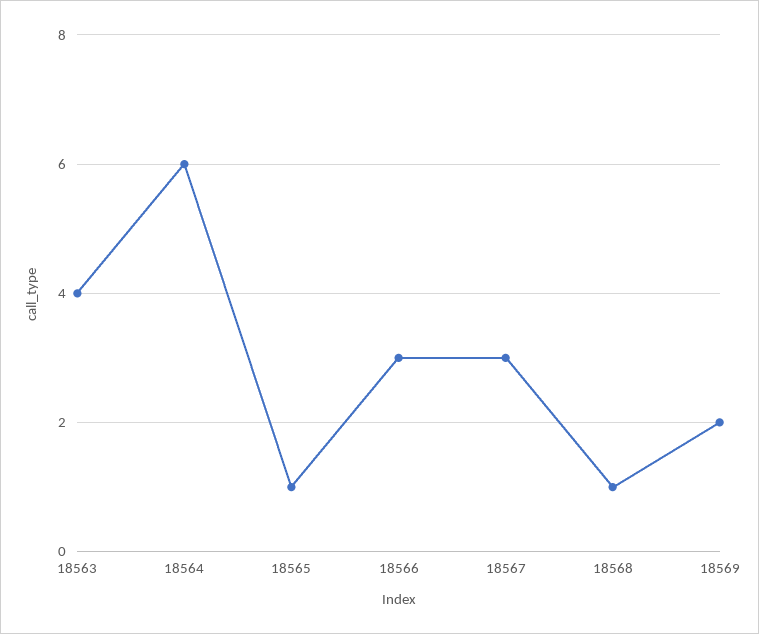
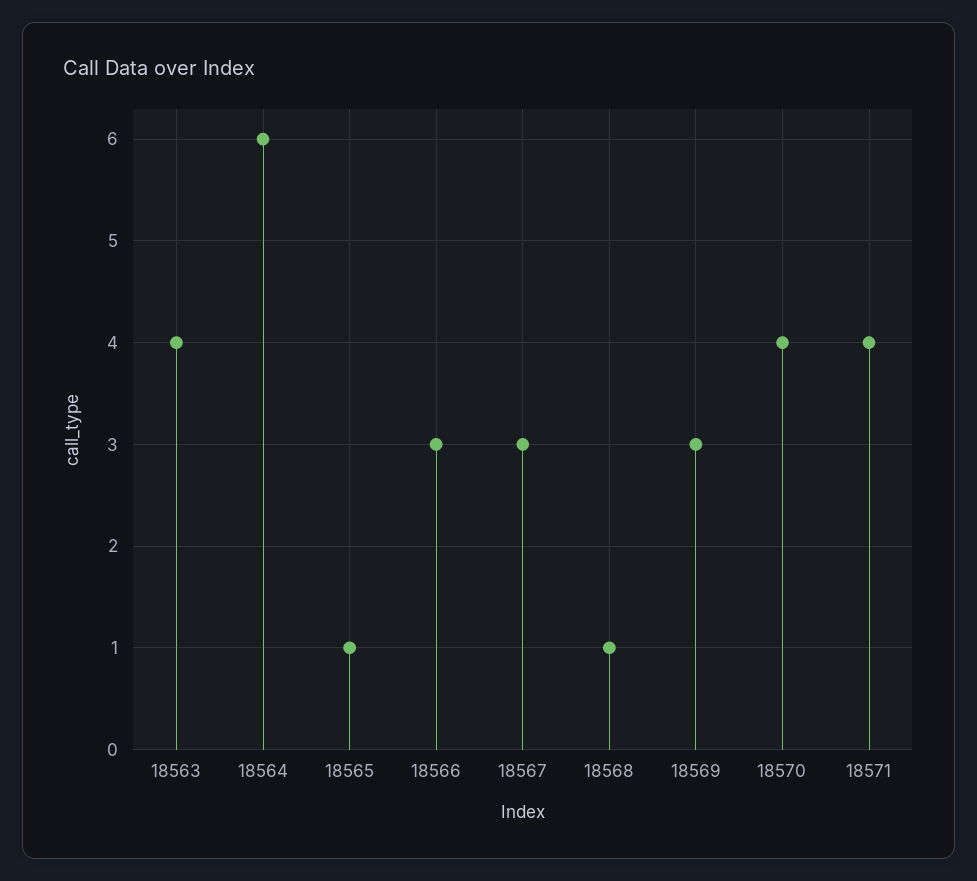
18569: 2 -> 3
18570: none -> 4
18571: none -> 4

